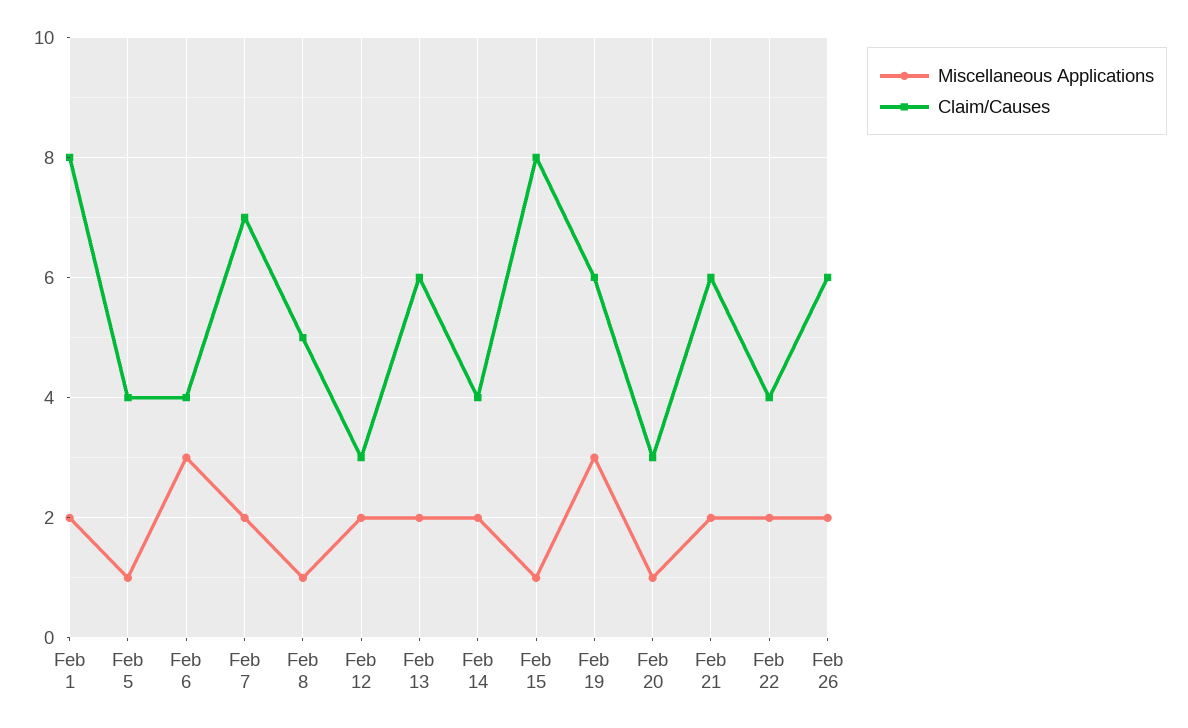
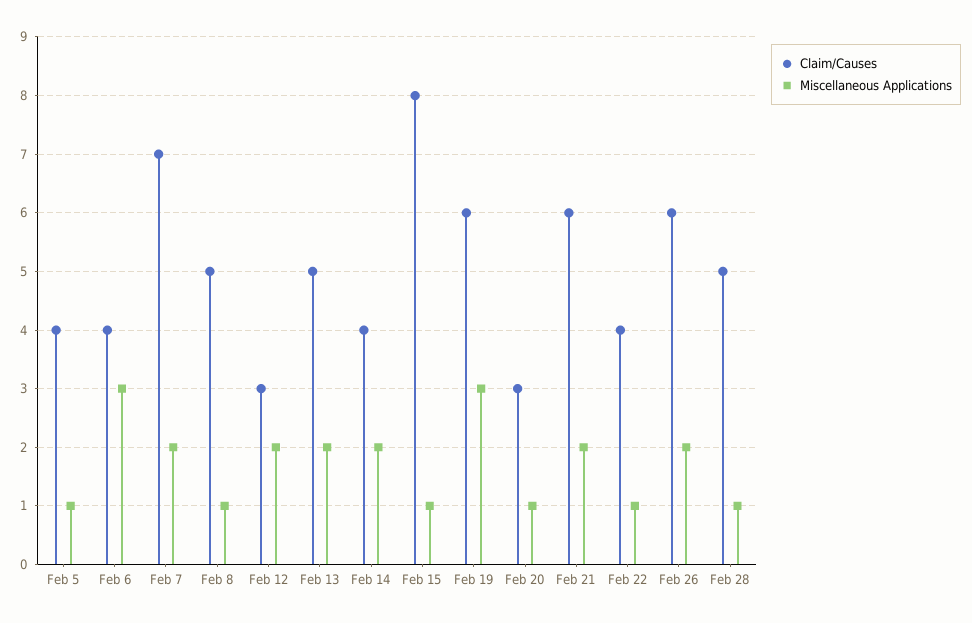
Miscellaneous Applications, Feb 1: 2 -> none
Claim/Causes, Feb 1: 8 -> none
Claim/Causes, Feb 13: 6 -> 5
Miscellaneous Applications, Feb 22: 2 -> 1
Claim/Causes, Feb 28: none -> 5
Miscellaneous Applications, Feb 28: none -> 1

